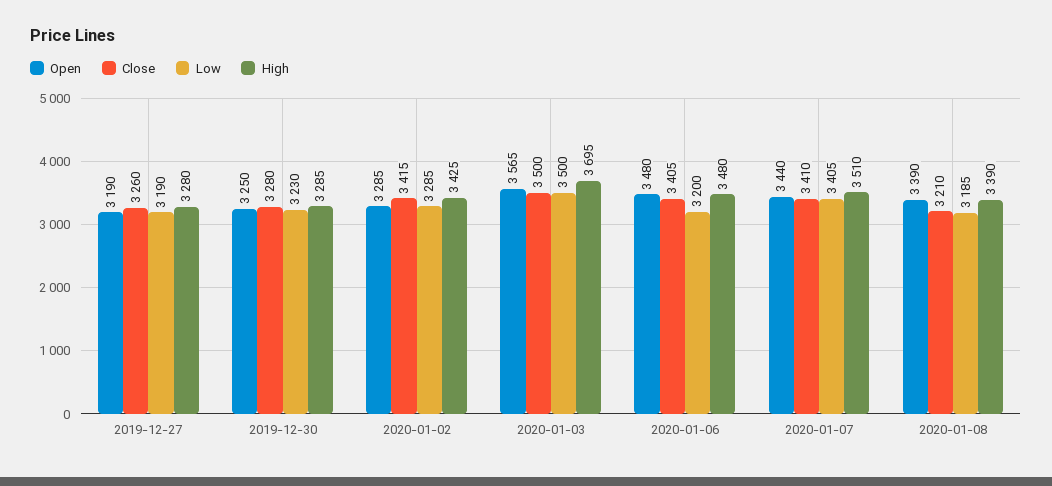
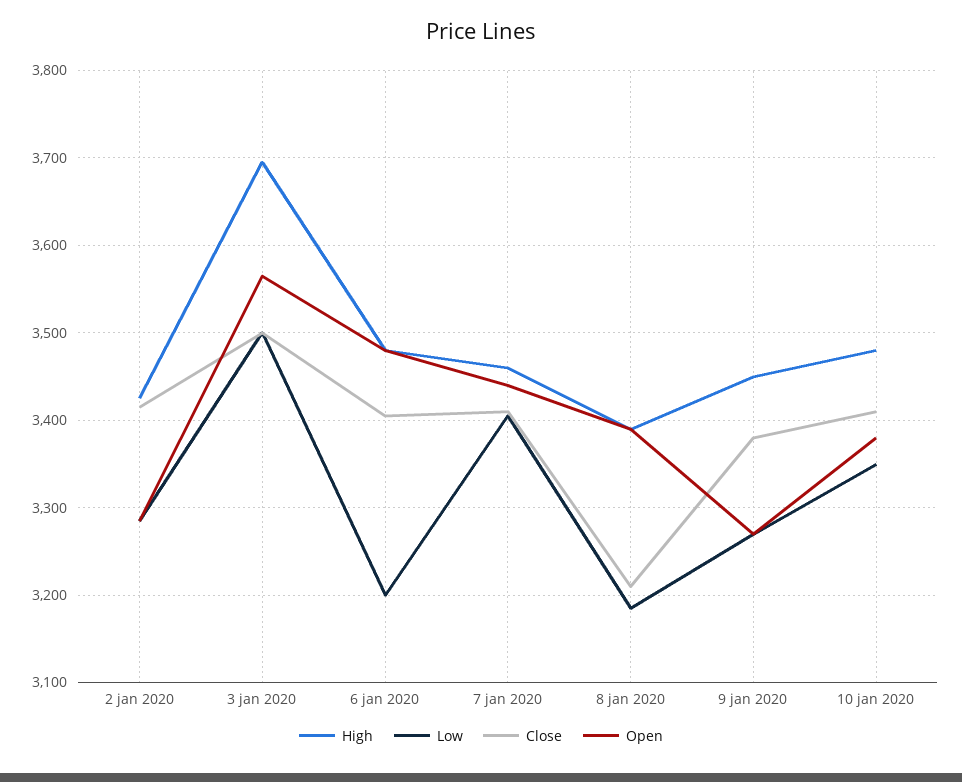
Open, 2019-12-27: 3190 -> none
Close, 2019-12-27: 3260 -> none
Low, 2019-12-27: 3190 -> none
High, 2019-12-27: 3280 -> none
Open, 2019-12-30: 3250 -> none
Close, 2019-12-30: 3280 -> none
Low, 2019-12-30: 3230 -> none
High, 2019-12-30: 3285 -> none
High, 2020-01-07: 3510 -> 3460
High, 9 jan 2020: none -> 3450
Low, 9 jan 2020: none -> 3270
Close, 9 jan 2020: none -> 3380
Open, 9 jan 2020: none -> 3270
High, 10 jan 2020: none -> 3480
Low, 10 jan 2020: none -> 3350
Close, 10 jan 2020: none -> 3410
Open, 10 jan 2020: none -> 3380

